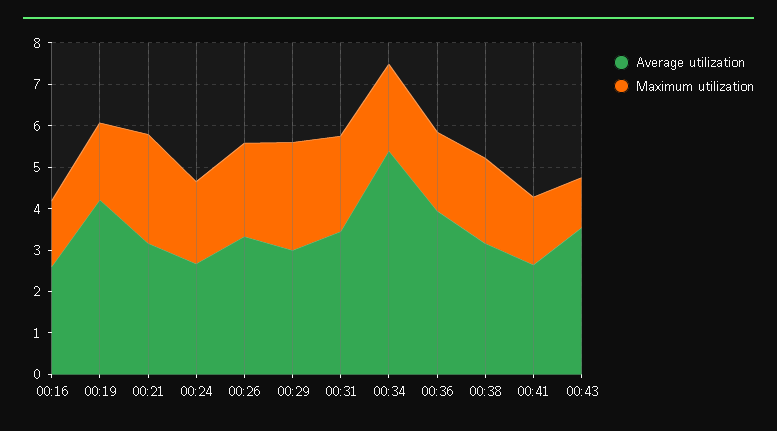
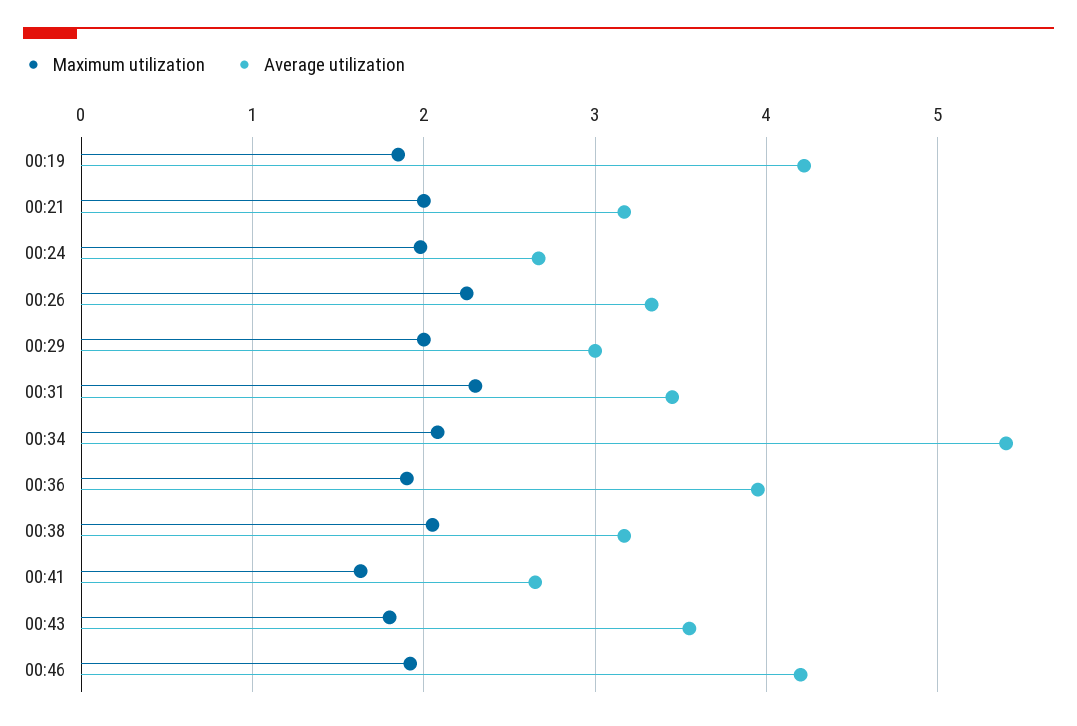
Average utilization, 00:16: 2.6 -> none
Maximum utilization, 00:16: 1.6 -> none
Maximum utilization, 00:21: 2.6 -> 2
Maximum utilization, 00:29: 2.6 -> 2
Maximum utilization, 00:43: 1.2 -> 1.8
Maximum utilization, 00:46: none -> 1.9
Average utilization, 00:46: none -> 4.2

